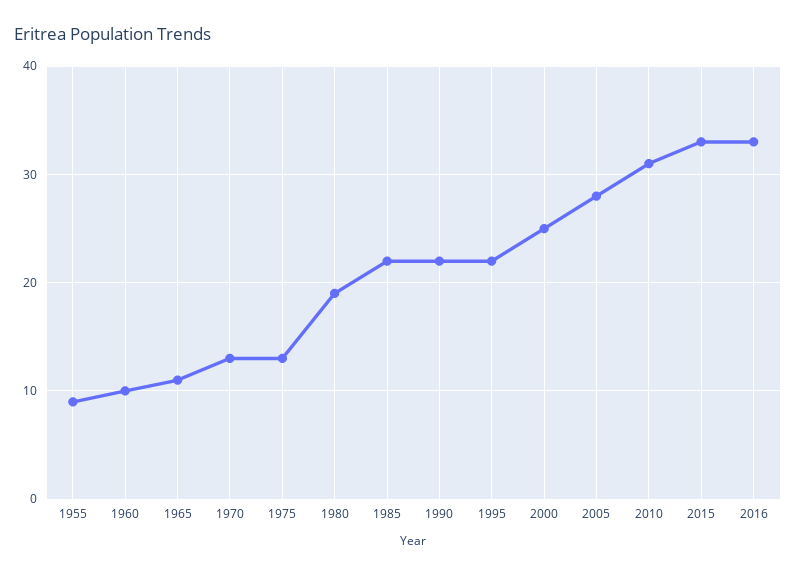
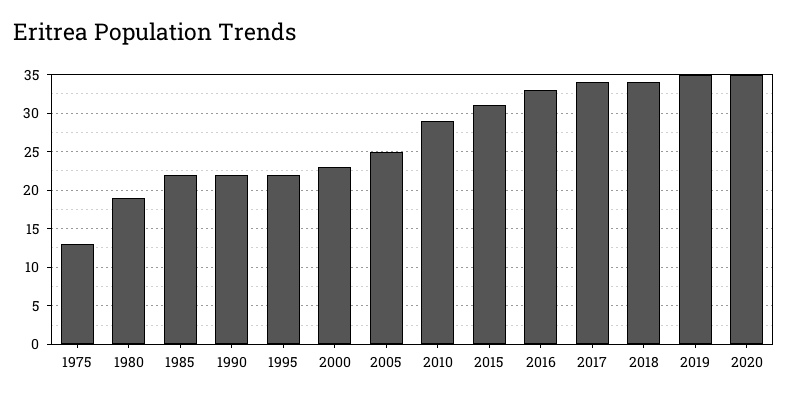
1955: 9 -> none
1960: 10 -> none
1965: 11 -> none
1970: 13 -> none
2000: 25 -> 23
2005: 28 -> 25
2010: 31 -> 29
2015: 33 -> 31
2017: none -> 34
2018: none -> 34
2019: none -> 35
2020: none -> 35

